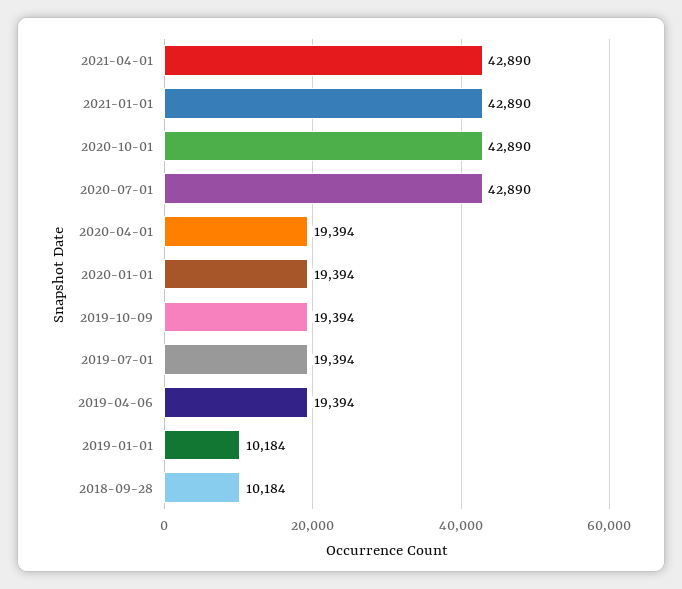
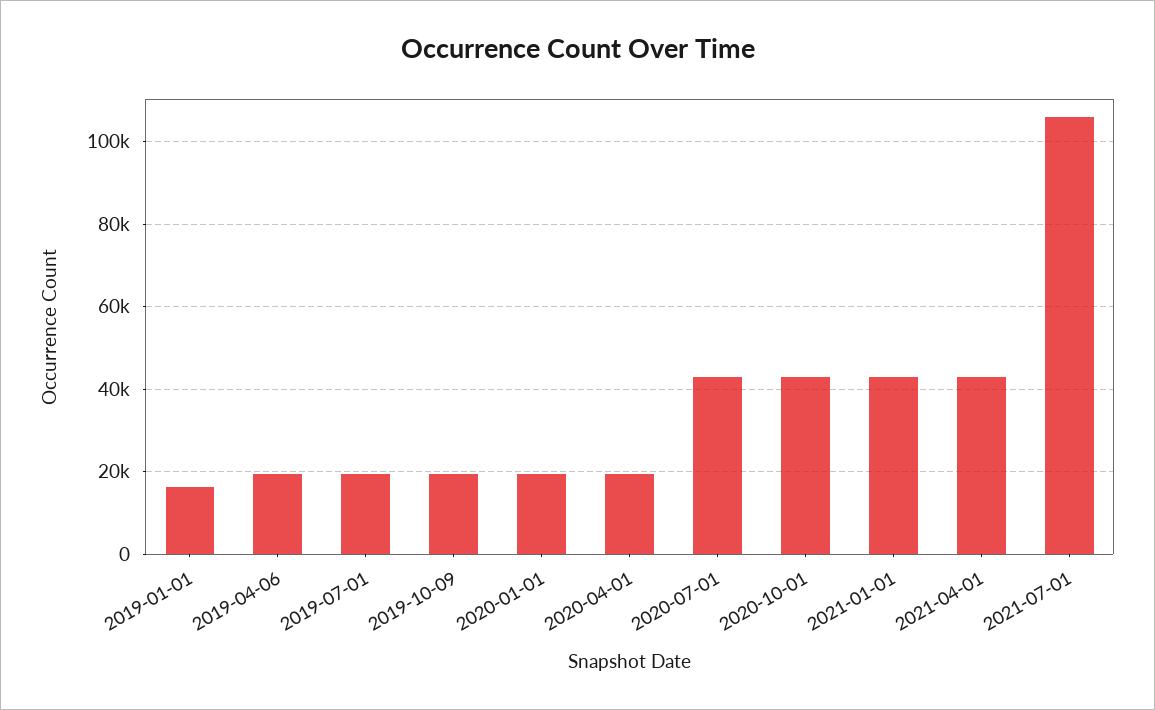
2019-01-01: 10184 -> 16000
2018-09-28: 10184 -> none
2021-07-01: none -> 106000

